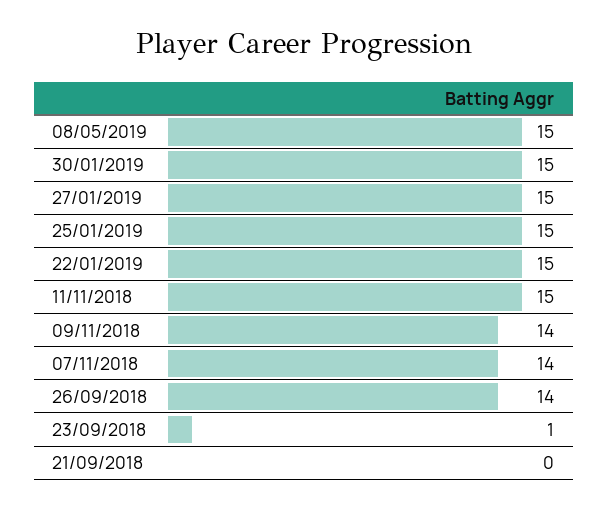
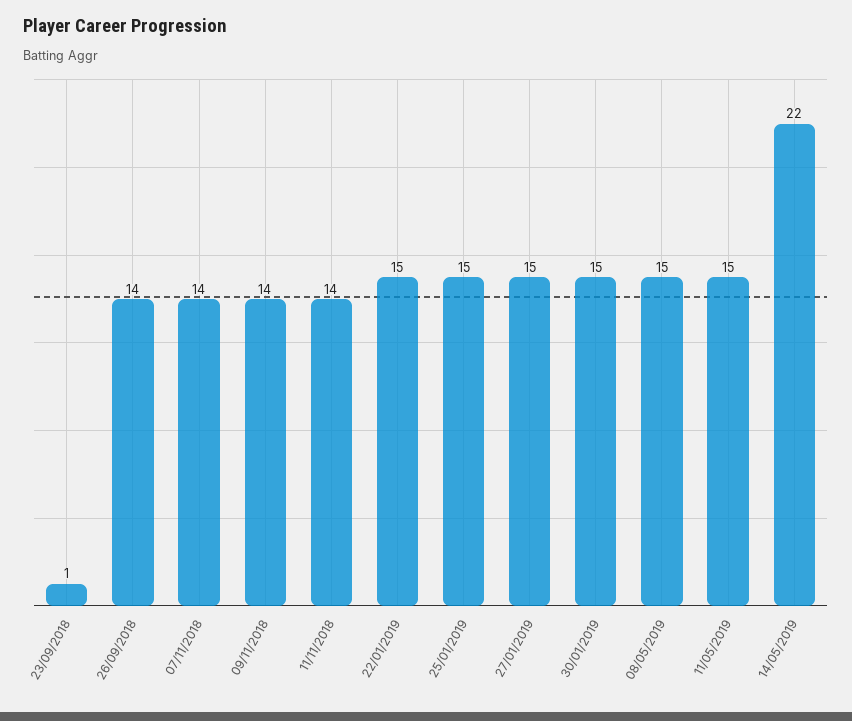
11/11/2018: 15 -> 14
21/09/2018: 0 -> none
11/05/2019: none -> 15
14/05/2019: none -> 22

